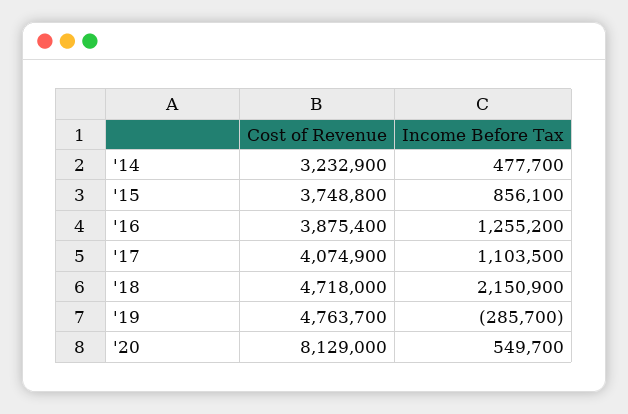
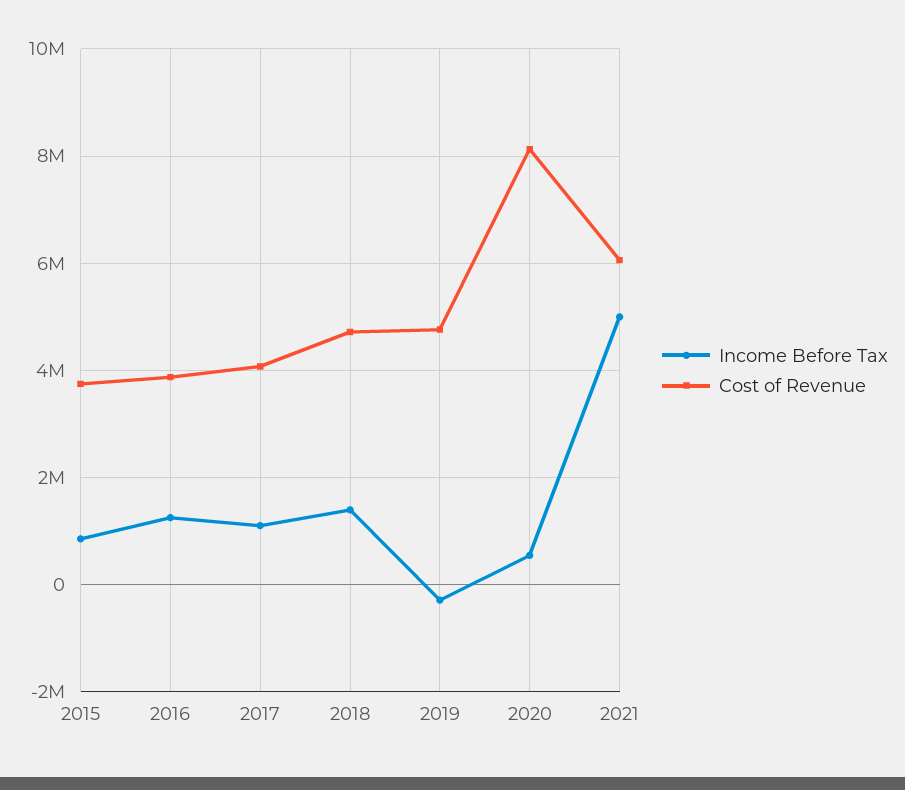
Cost of Revenue, '14: 3232900 -> none
Income Before Tax, '14: 477700 -> none
Income Before Tax, '18: 2150900 -> 1400000
Income Before Tax, 2021: none -> 5000000
Cost of Revenue, 2021: none -> 6000000

